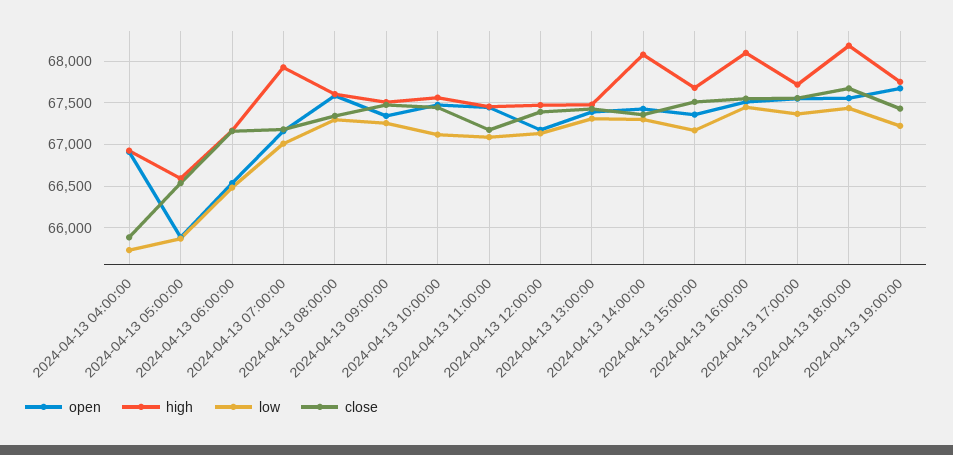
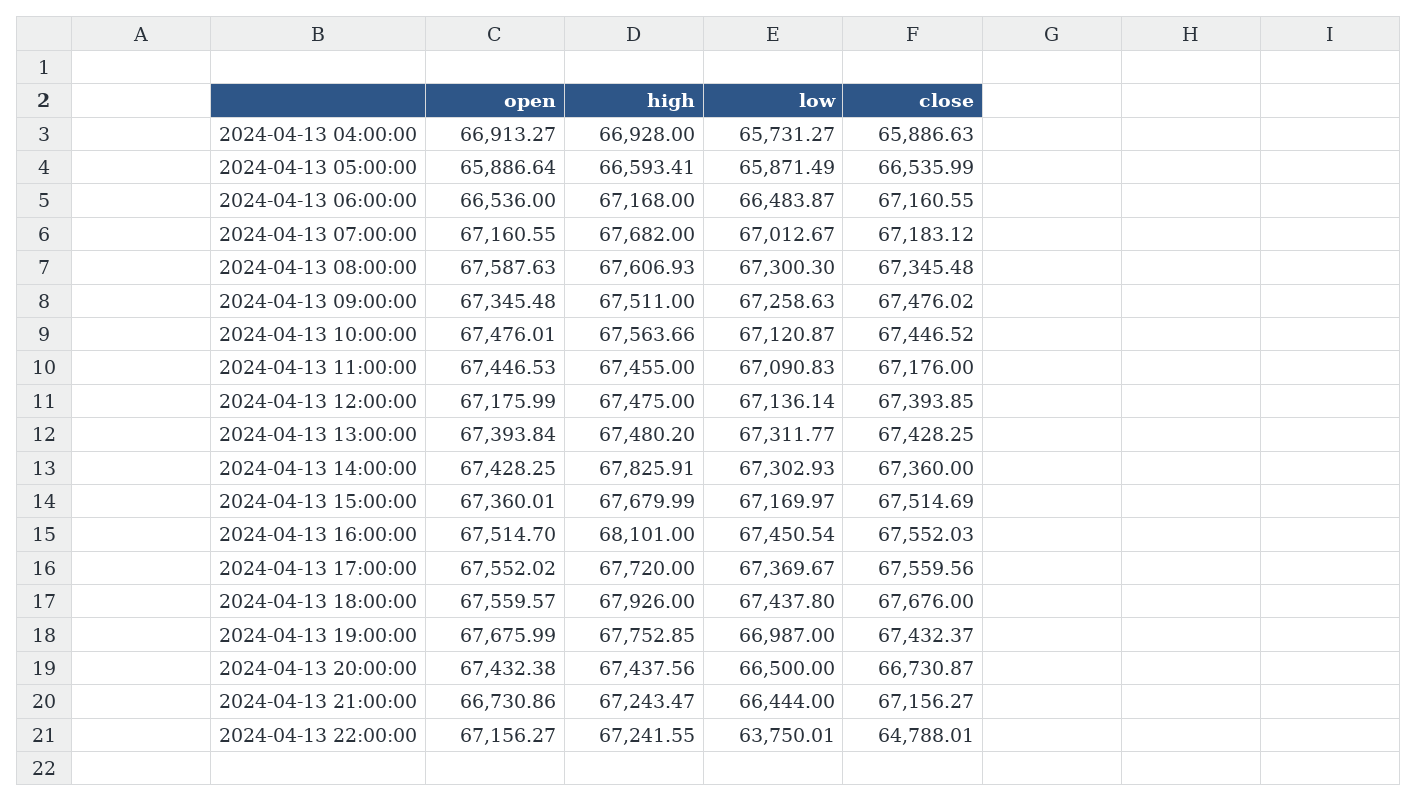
high, 2024-04-13 07:00:00: 67900 -> 67682
high, 2024-04-13 14:00:00: 68100 -> 67825.91
high, 2024-04-13 18:00:00: 68200 -> 67926
low, 2024-04-13 19:00:00: 67200 -> 66987
open, 2024-04-13 20:00:00: none -> 67432.38
high, 2024-04-13 20:00:00: none -> 67437.56
low, 2024-04-13 20:00:00: none -> 66500
close, 2024-04-13 20:00:00: none -> 66730.87
open, 2024-04-13 21:00:00: none -> 66730.86
high, 2024-04-13 21:00:00: none -> 67243.47
low, 2024-04-13 21:00:00: none -> 66444
close, 2024-04-13 21:00:00: none -> 67156.27
open, 2024-04-13 22:00:00: none -> 67156.27
high, 2024-04-13 22:00:00: none -> 67241.55
low, 2024-04-13 22:00:00: none -> 63750.01
close, 2024-04-13 22:00:00: none -> 64788.01

